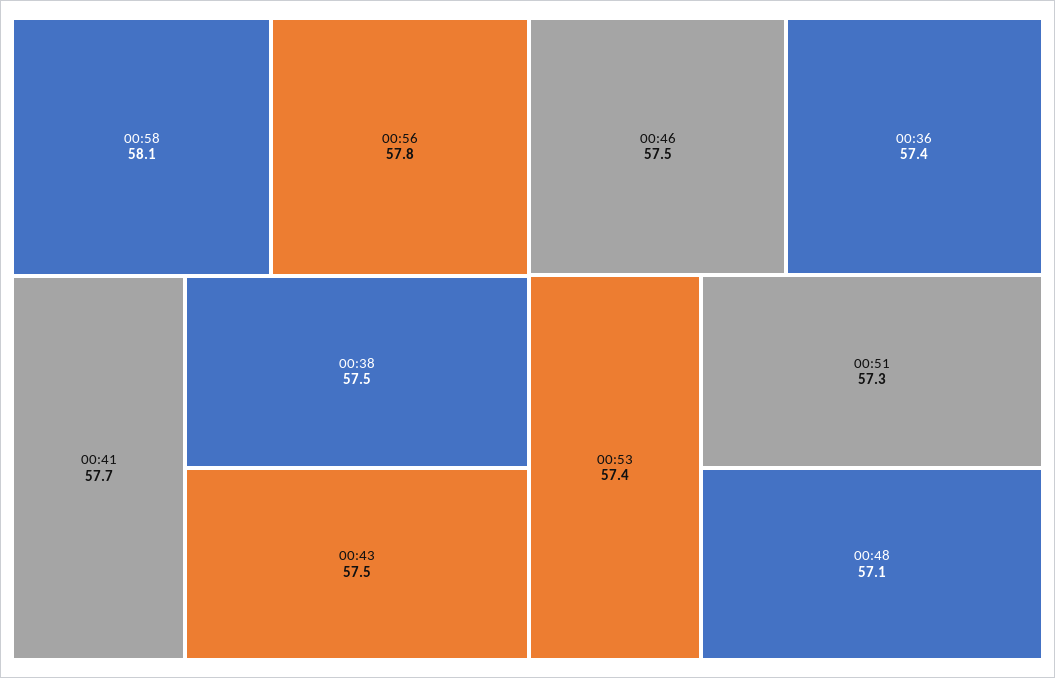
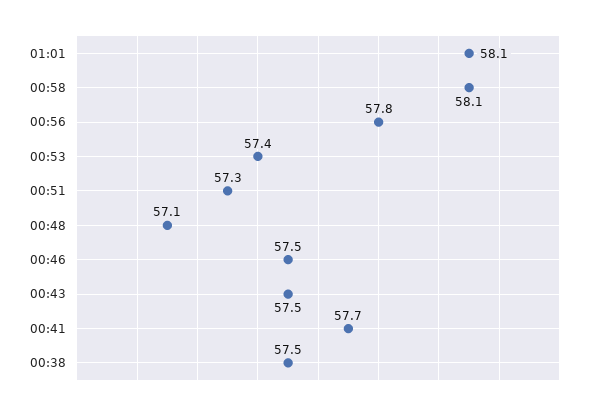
00:36: 57.4 -> none
01:01: none -> 58.1

